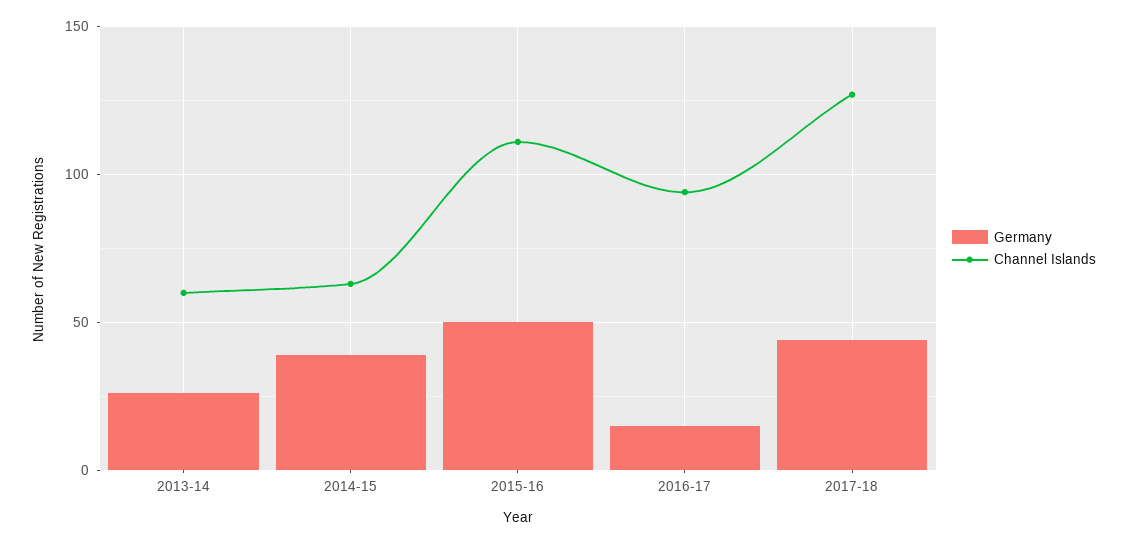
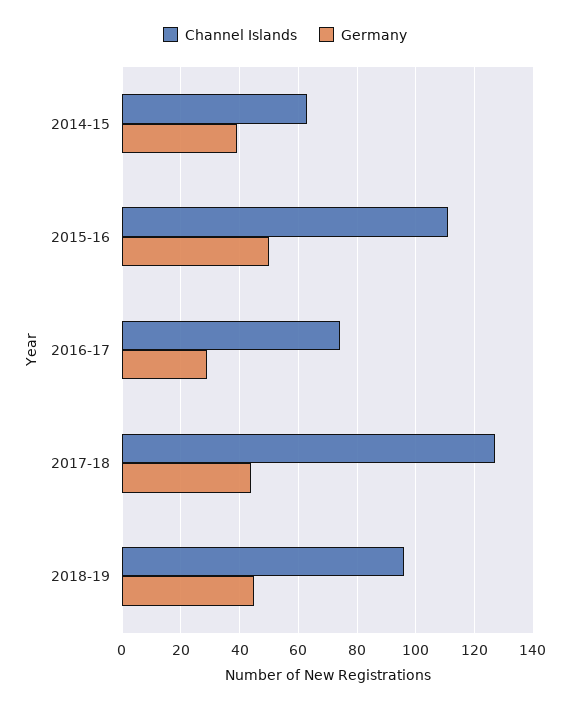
Germany, 2013-14: 25 -> none
Channel Islands, 2013-14: 60 -> none
Germany, 2016-17: 15 -> 30
Channel Islands, 2016-17: 95 -> 75
Channel Islands, 2018-19: none -> 95
Germany, 2018-19: none -> 45

